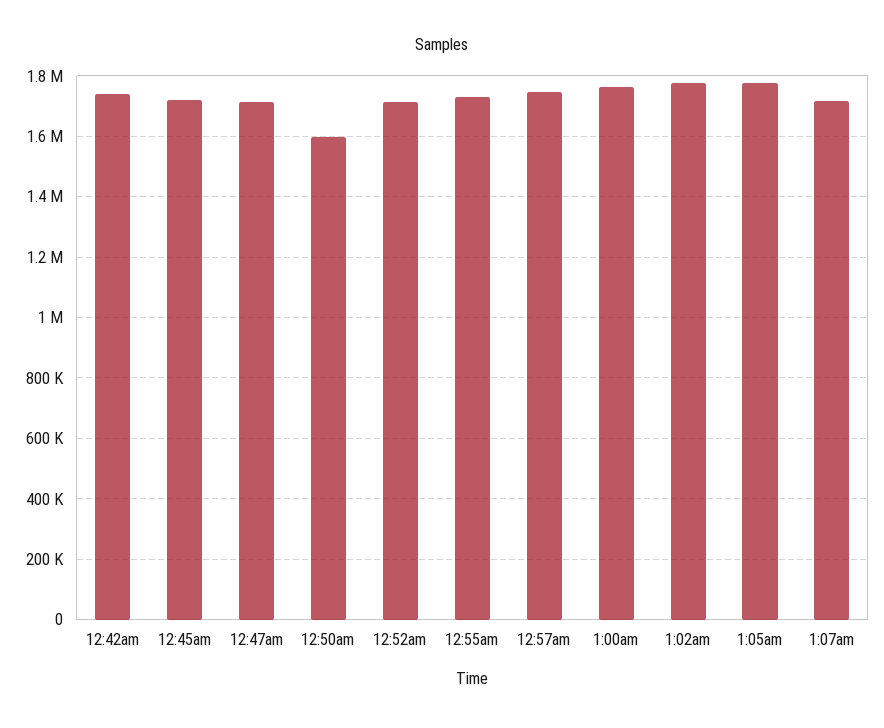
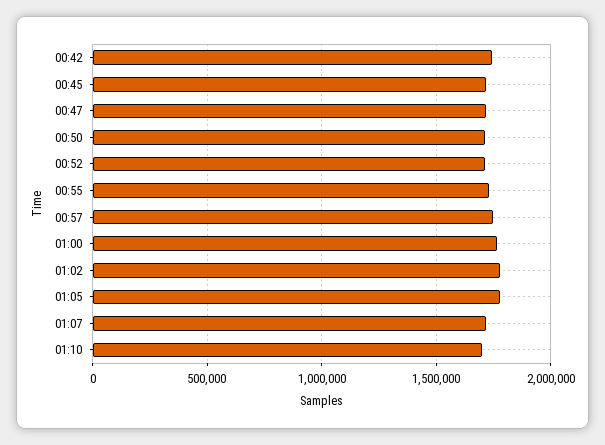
12:50am: 1600000 -> 1700000
01:10: none -> 1700000

